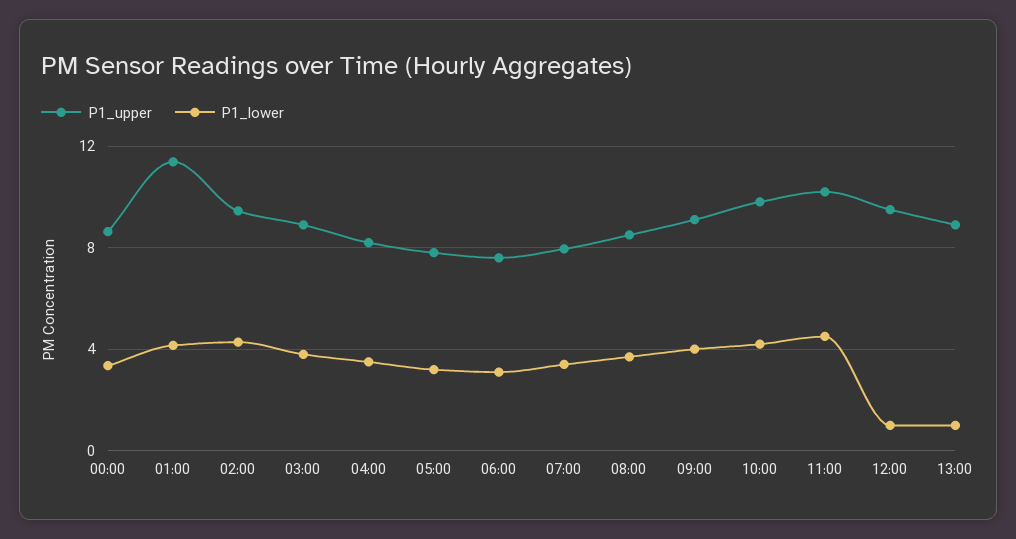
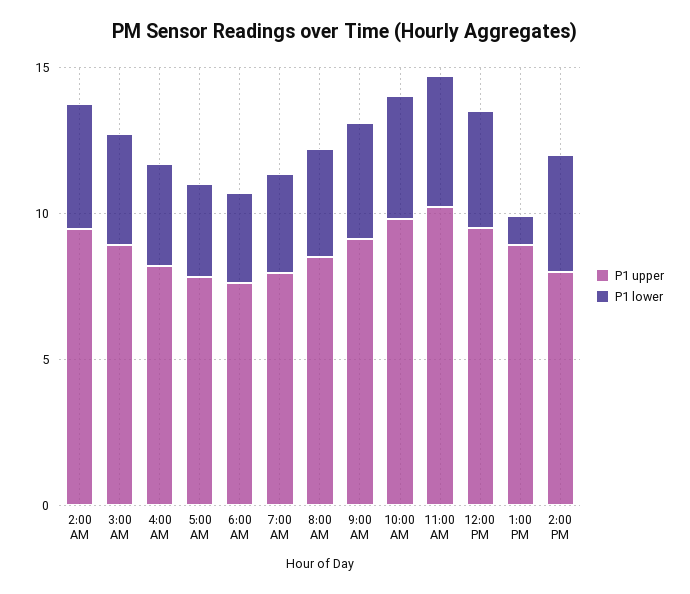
P1_upper, 00:00: 8.5 -> none
P1_lower, 00:00: 3.5 -> none
P1_upper, 01:00: 11.5 -> none
P1_lower, 01:00: 4 -> none
P1_lower, 12:00: 1 -> 4
P1_upper, 2:00 PM: none -> 8
P1_lower, 2:00 PM: none -> 4

